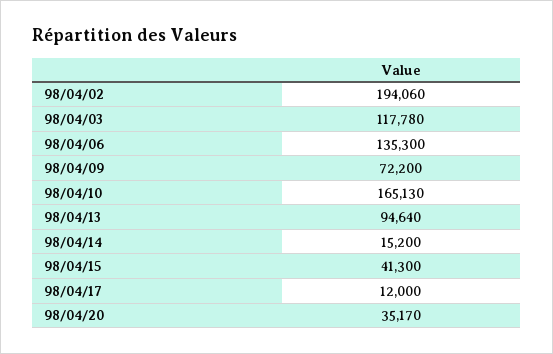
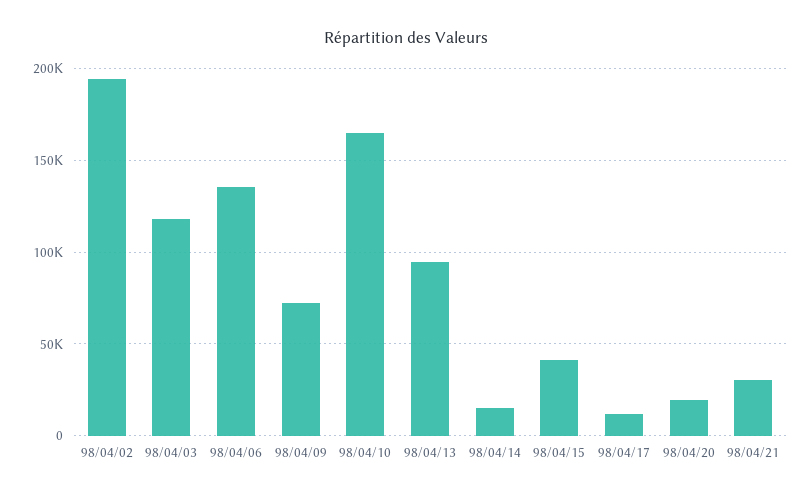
98/04/20: 35170 -> 20000
98/04/21: none -> 30000

